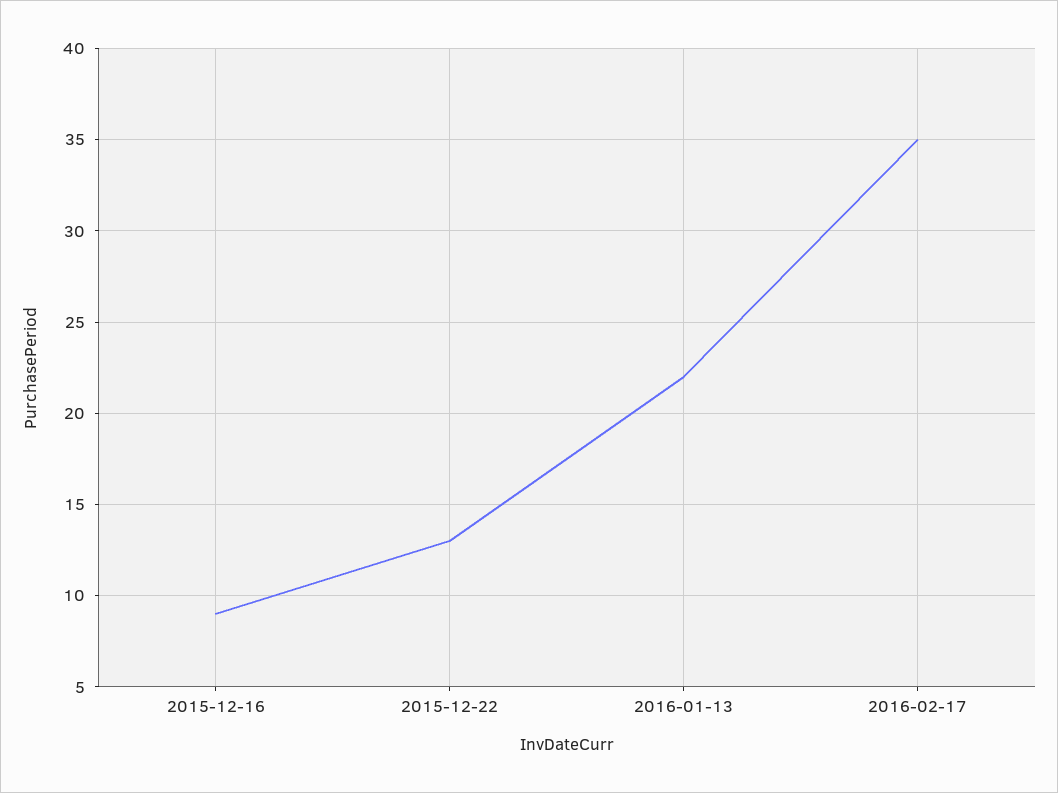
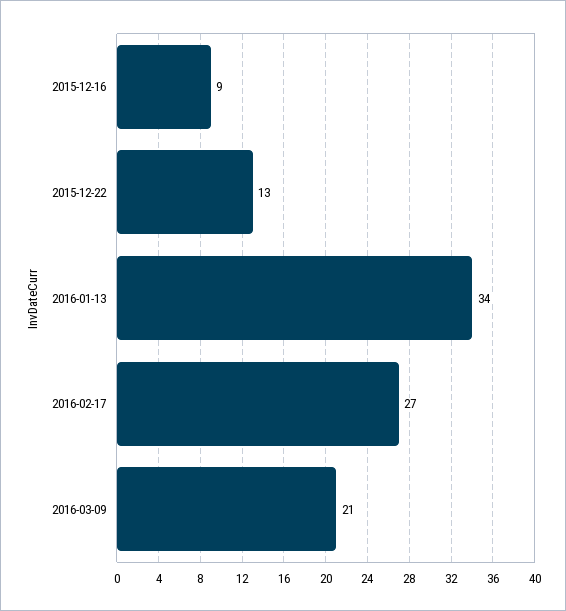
2016-01-13: 22 -> 34
2016-02-17: 35 -> 27
2016-03-09: none -> 21

